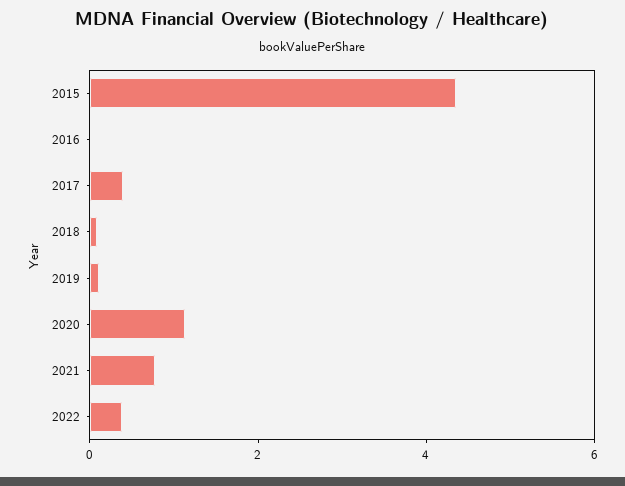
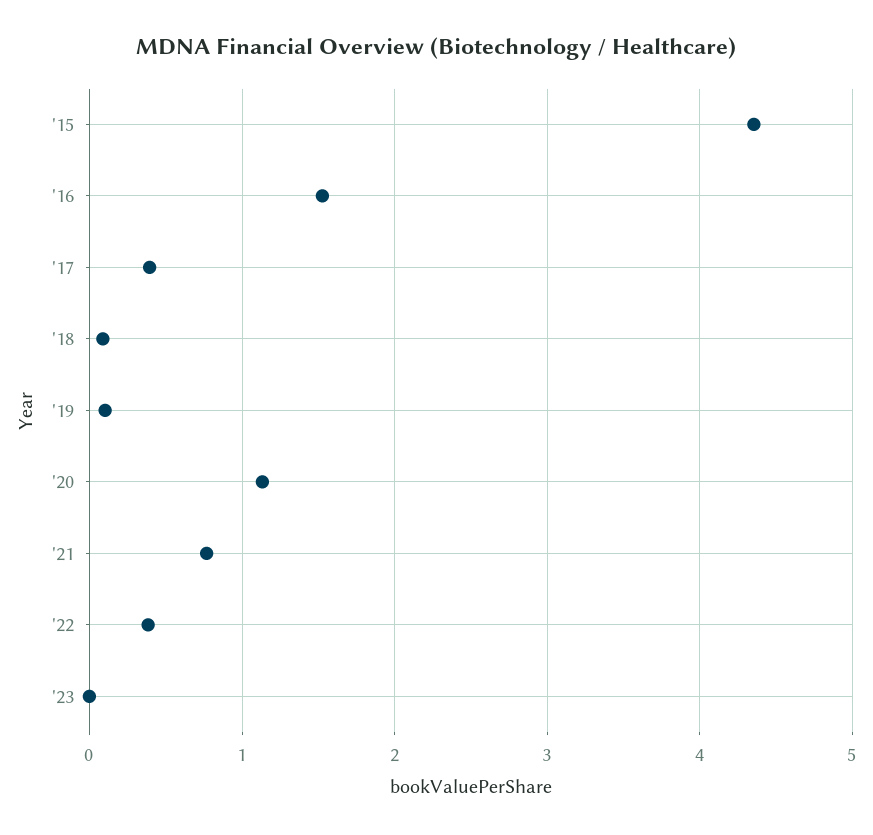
2016: 0 -> 1.5
'23: none -> 0

